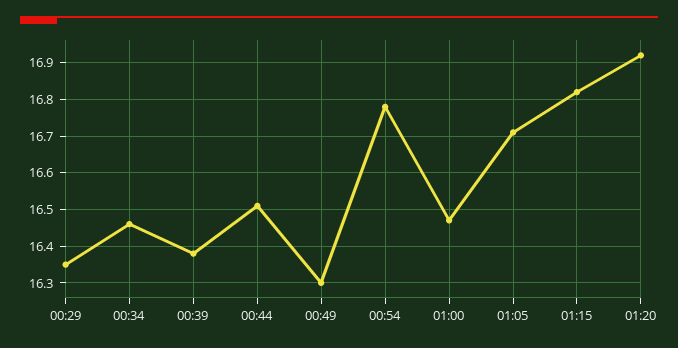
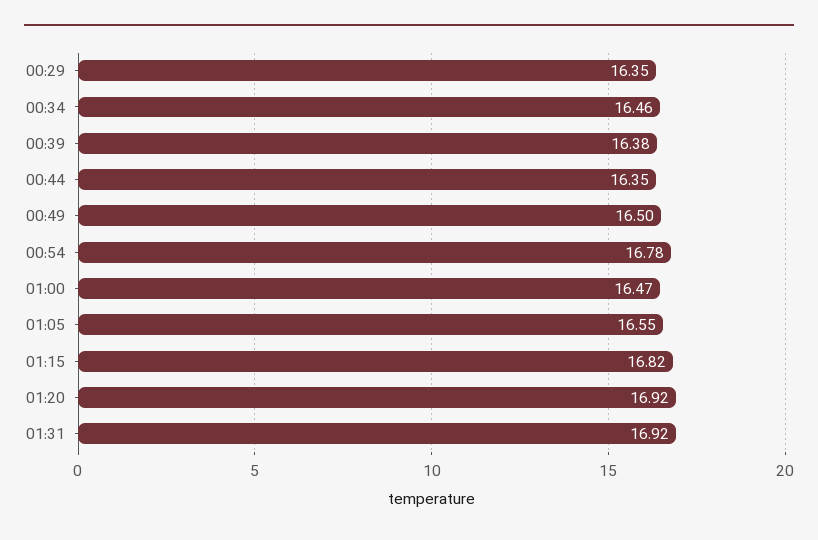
00:44: 16.5 -> 16.35
00:49: 16.3 -> 16.5
01:05: 16.7 -> 16.55
01:31: none -> 16.92

